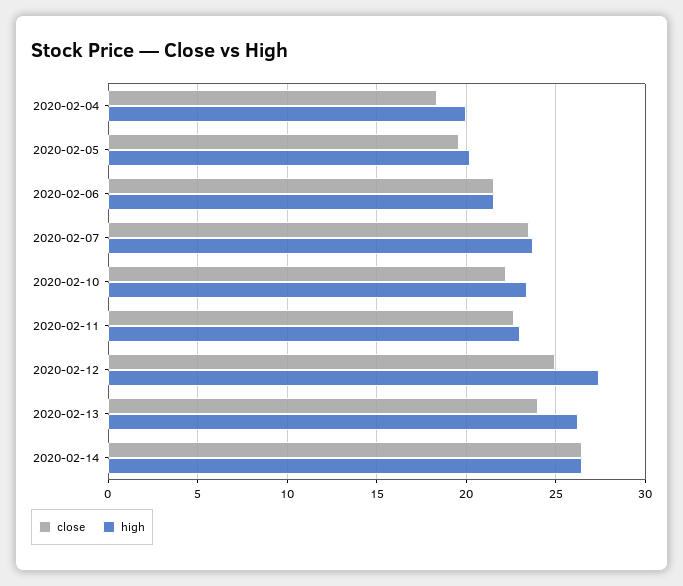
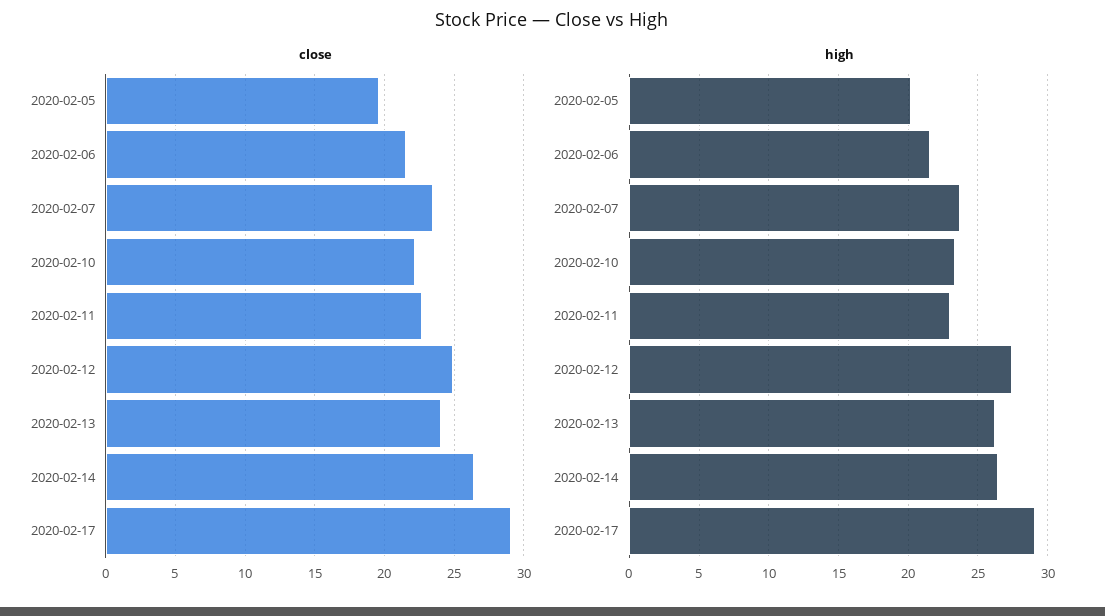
close, 2020-02-04: 18.5 -> none
high, 2020-02-04: 20 -> none
close, 2020-02-17: none -> 29
high, 2020-02-17: none -> 29

